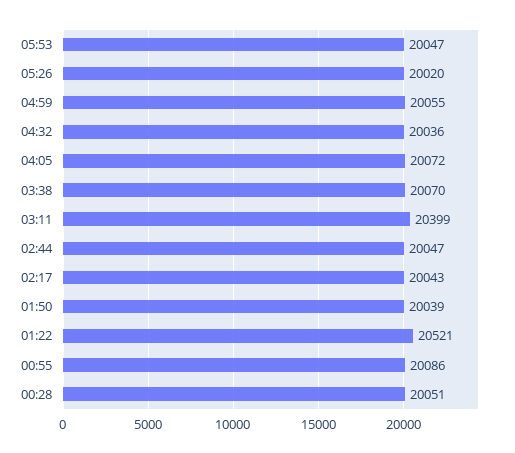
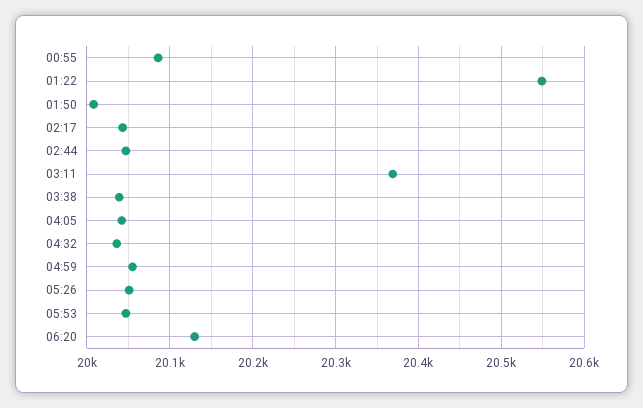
05:26: 20020 -> 20050
04:05: 20072 -> 20040
03:38: 20070 -> 20040
03:11: 20399 -> 20370
01:50: 20039 -> 20010
01:22: 20521 -> 20550
00:28: 20051 -> none
06:20: none -> 20130

